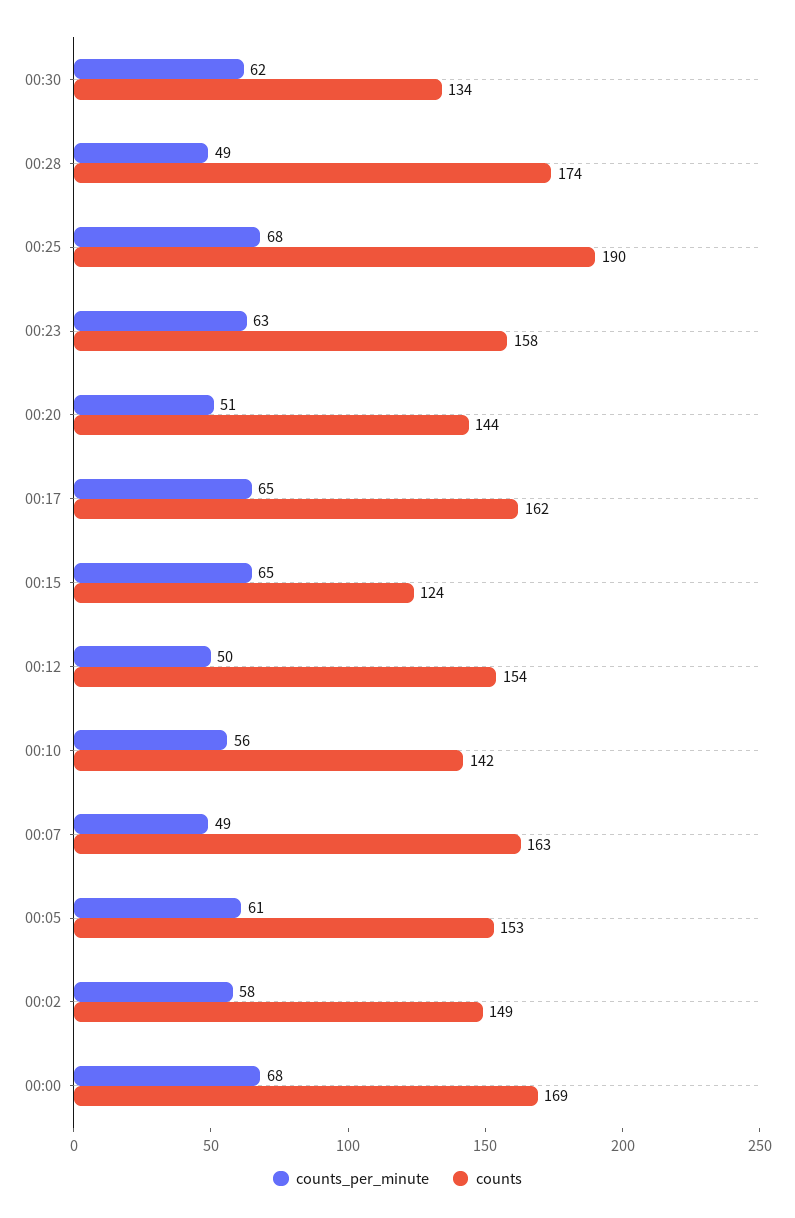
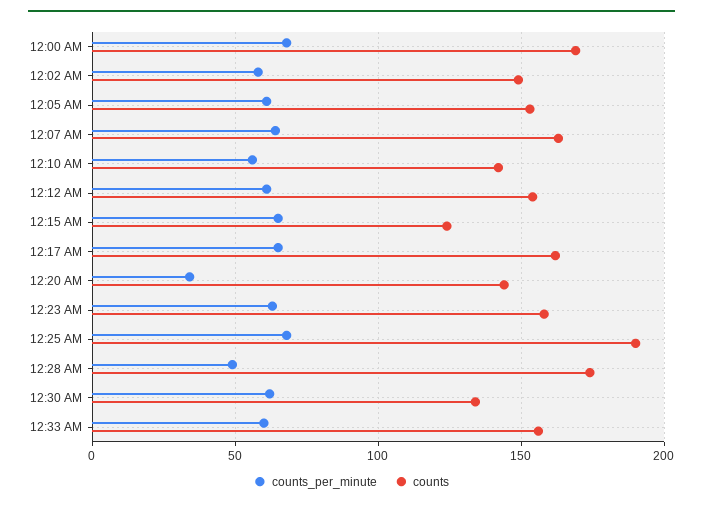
counts_per_minute, 00:20: 51 -> 35
counts_per_minute, 00:12: 50 -> 60
counts_per_minute, 00:07: 49 -> 65
counts_per_minute, 12:33 AM: none -> 60
counts, 12:33 AM: none -> 155

